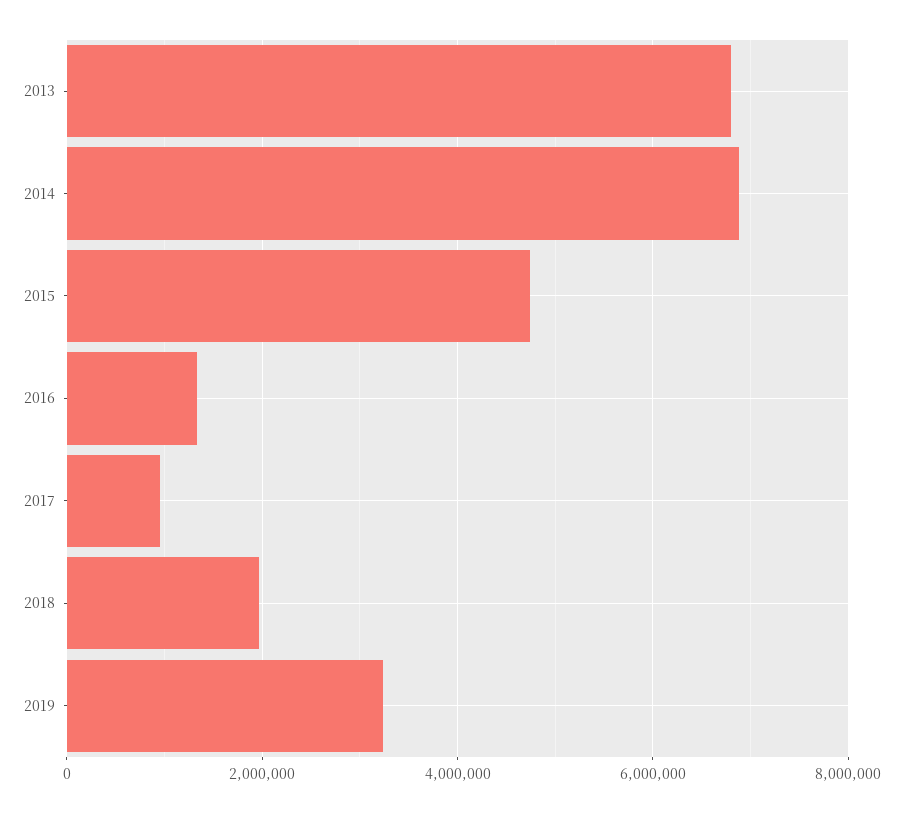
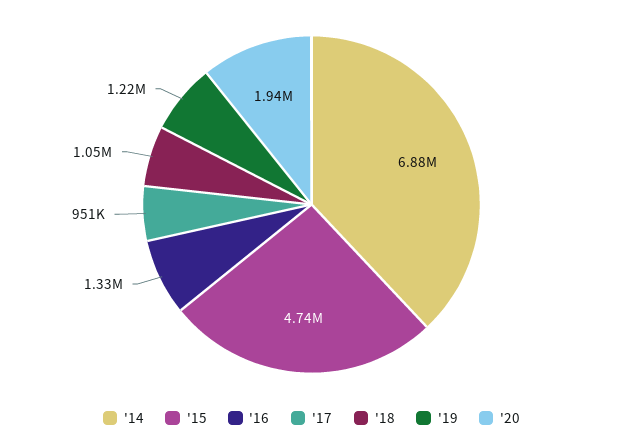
2013: 6800000 -> none
2018: 2000000 -> 1050000
2019: 3200000 -> 1220000
'20: none -> 1940000

